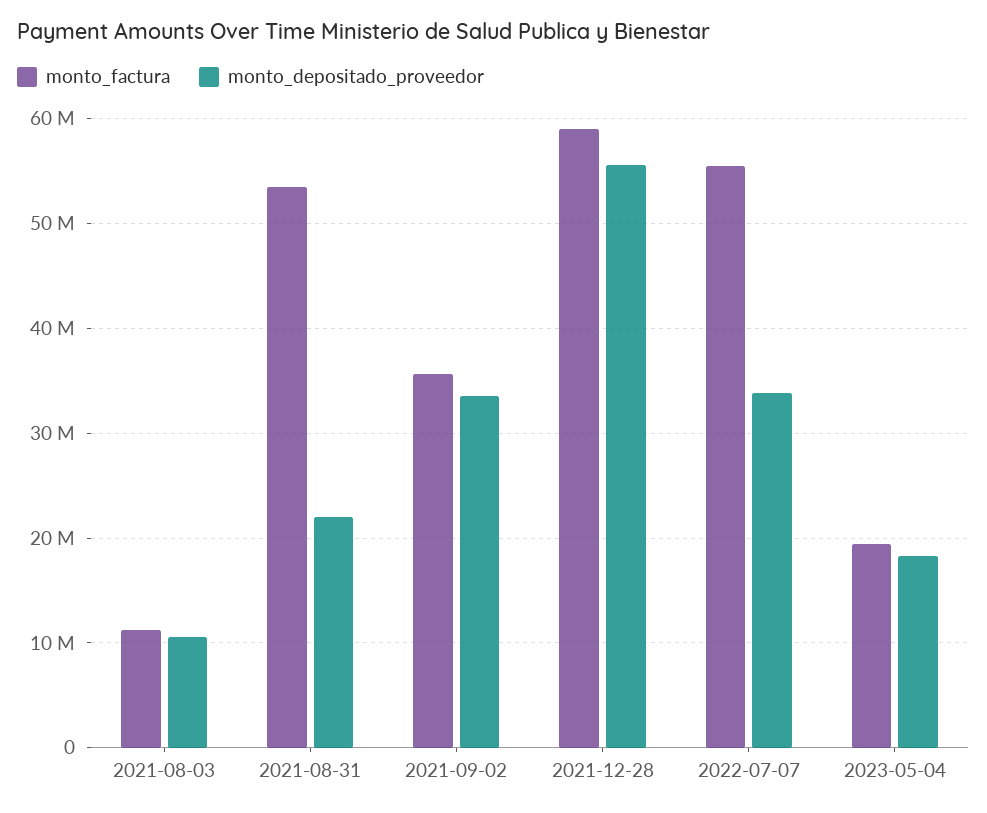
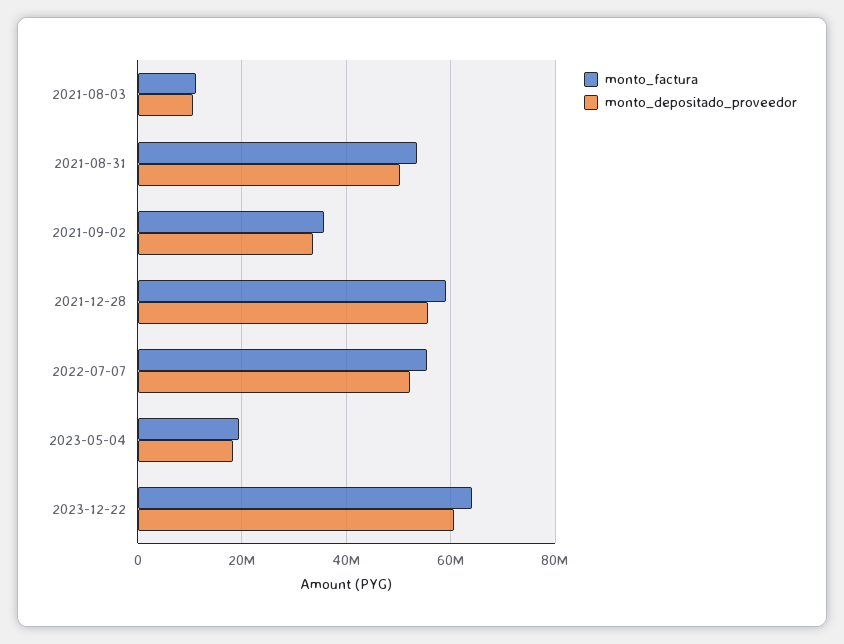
monto_depositado_proveedor, 2021-08-31: 22000000 -> 50000000
monto_depositado_proveedor, 2022-07-07: 34000000 -> 52000000
monto_factura, 2023-12-22: none -> 64000000
monto_depositado_proveedor, 2023-12-22: none -> 60000000

